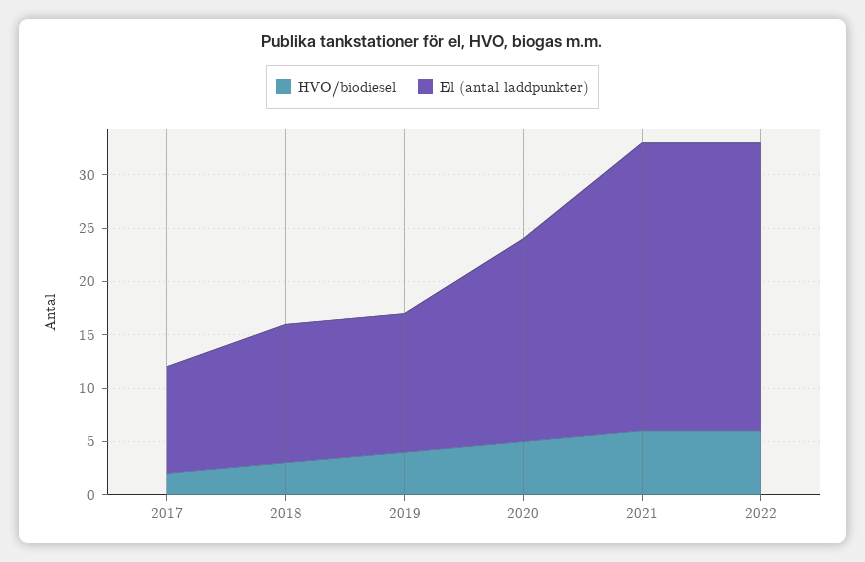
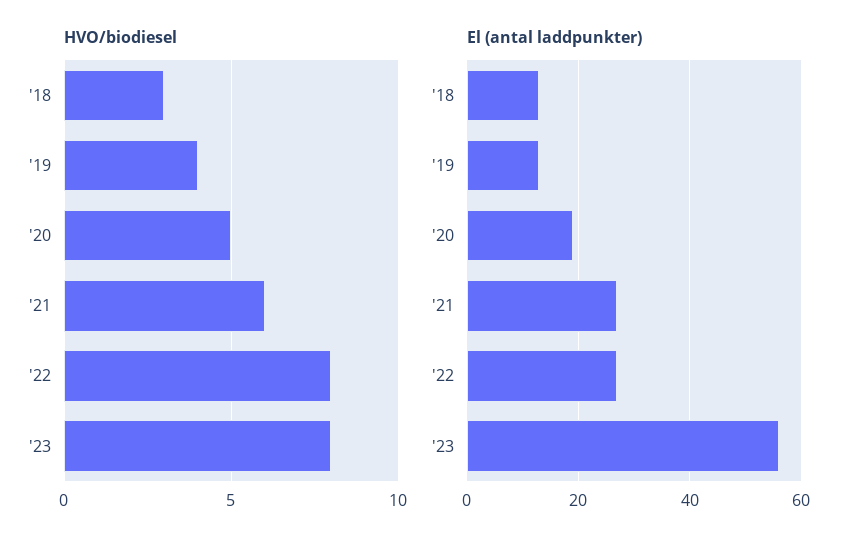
HVO/biodiesel, 2017: 2 -> none
El (antal laddpunkter), 2017: 10 -> none
HVO/biodiesel, 2022: 6 -> 8
HVO/biodiesel, '23: none -> 8
El (antal laddpunkter), '23: none -> 55

